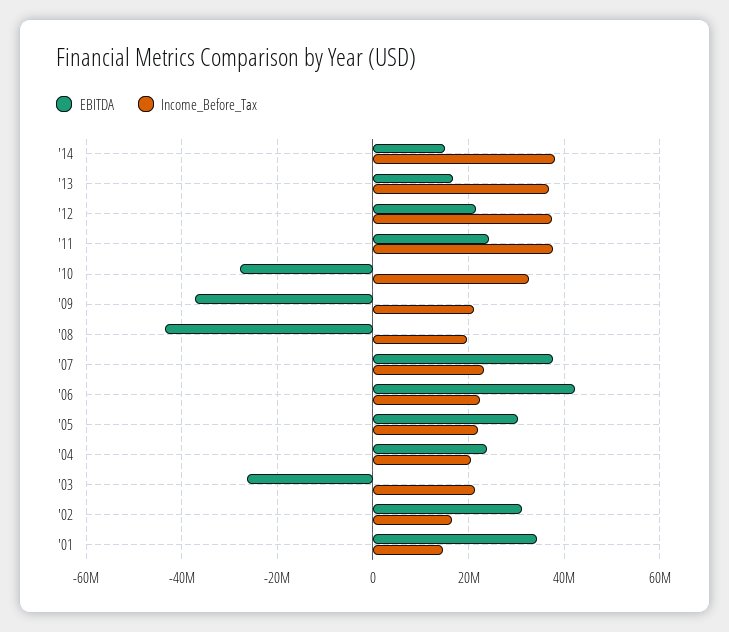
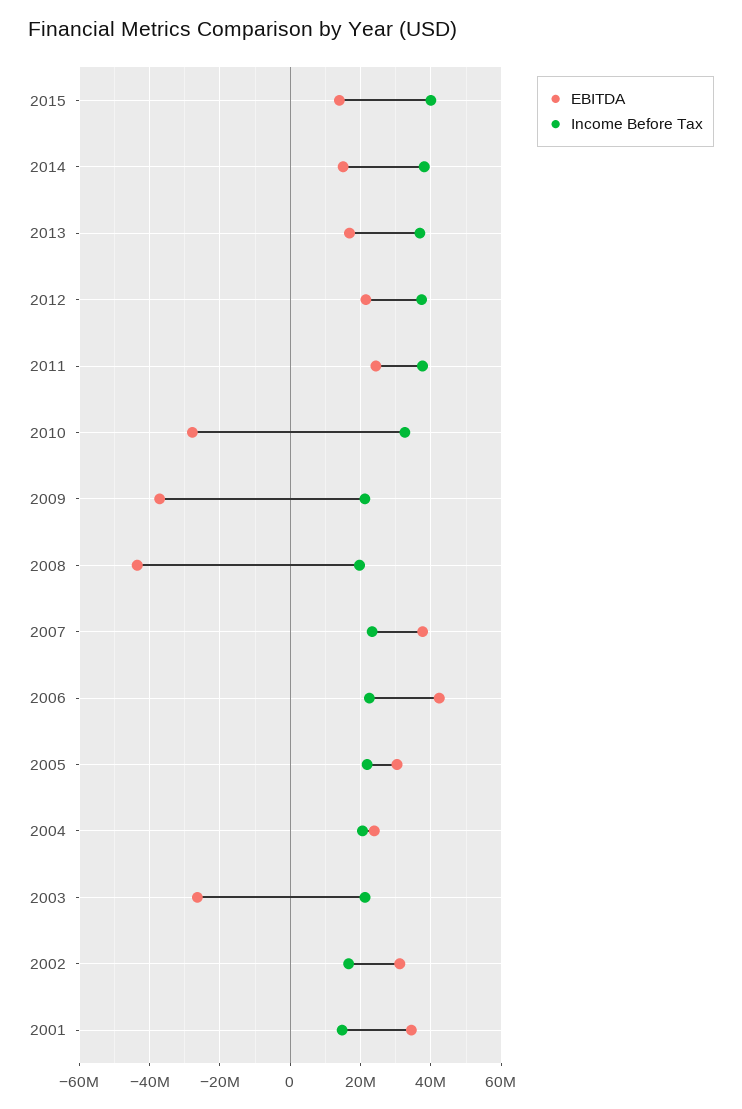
EBITDA, 2015: none -> 14000000
Income_Before_Tax, 2015: none -> 40000000

